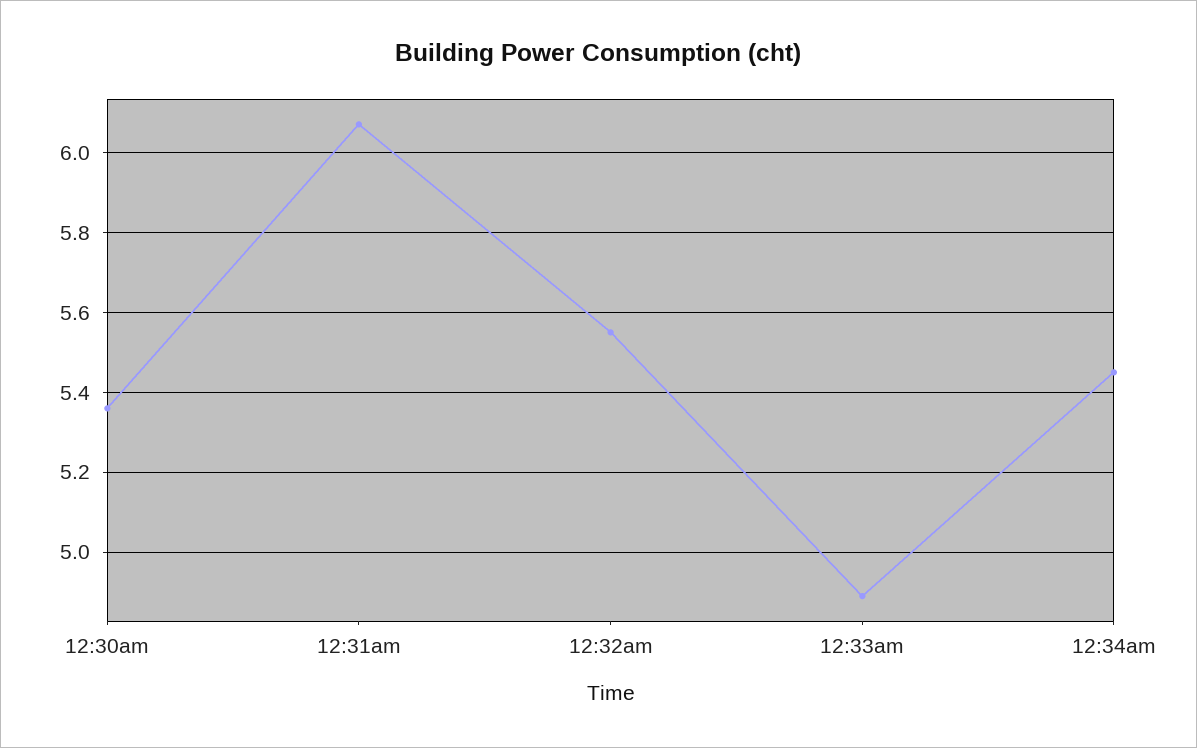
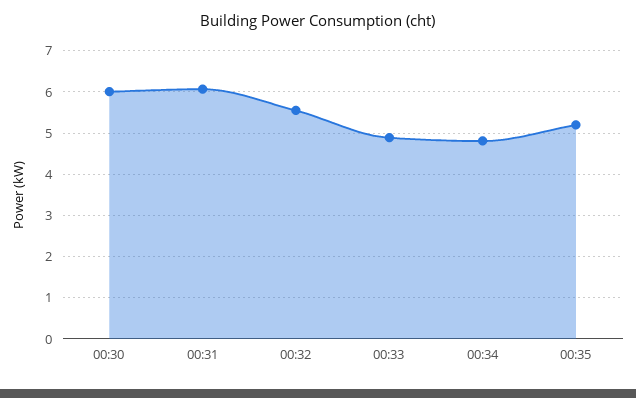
12:30am: 5.35 -> 6
12:34am: 5.45 -> 4.8
00:35: none -> 5.2

